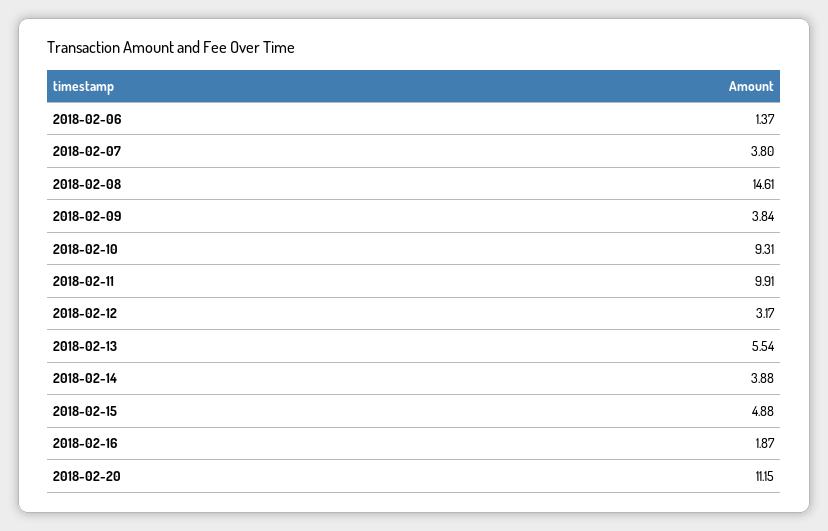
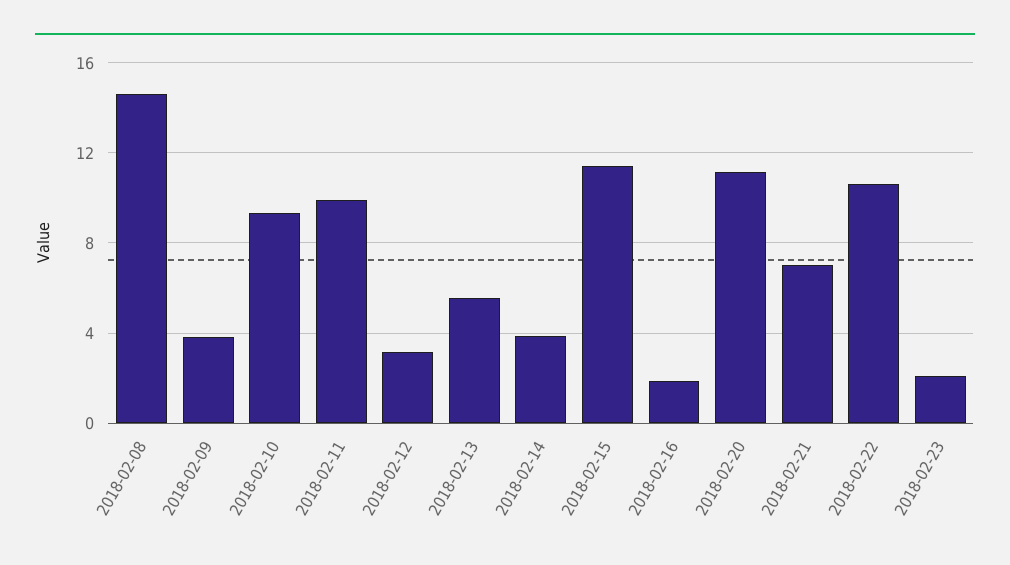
2018-02-06: 1.37 -> none
2018-02-07: 3.8 -> none
2018-02-15: 4.88 -> 11.5
2018-02-21: none -> 7
2018-02-22: none -> 10.5
2018-02-23: none -> 2

